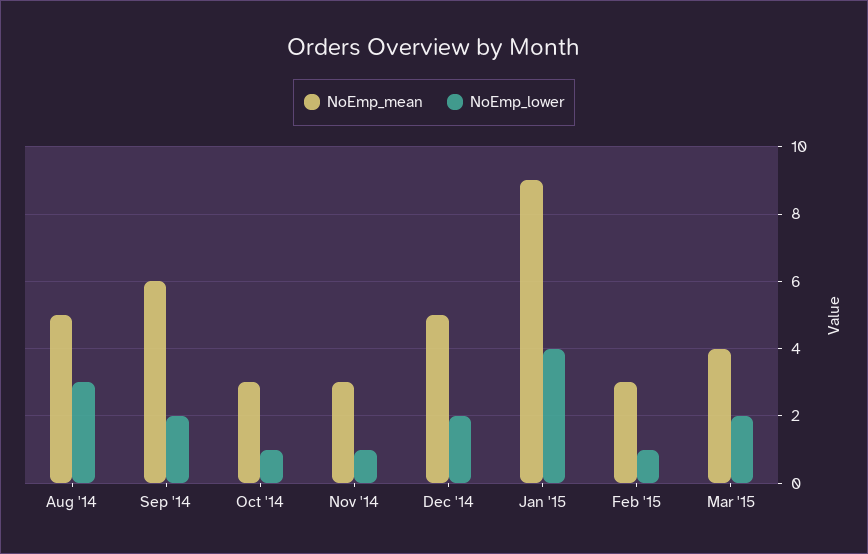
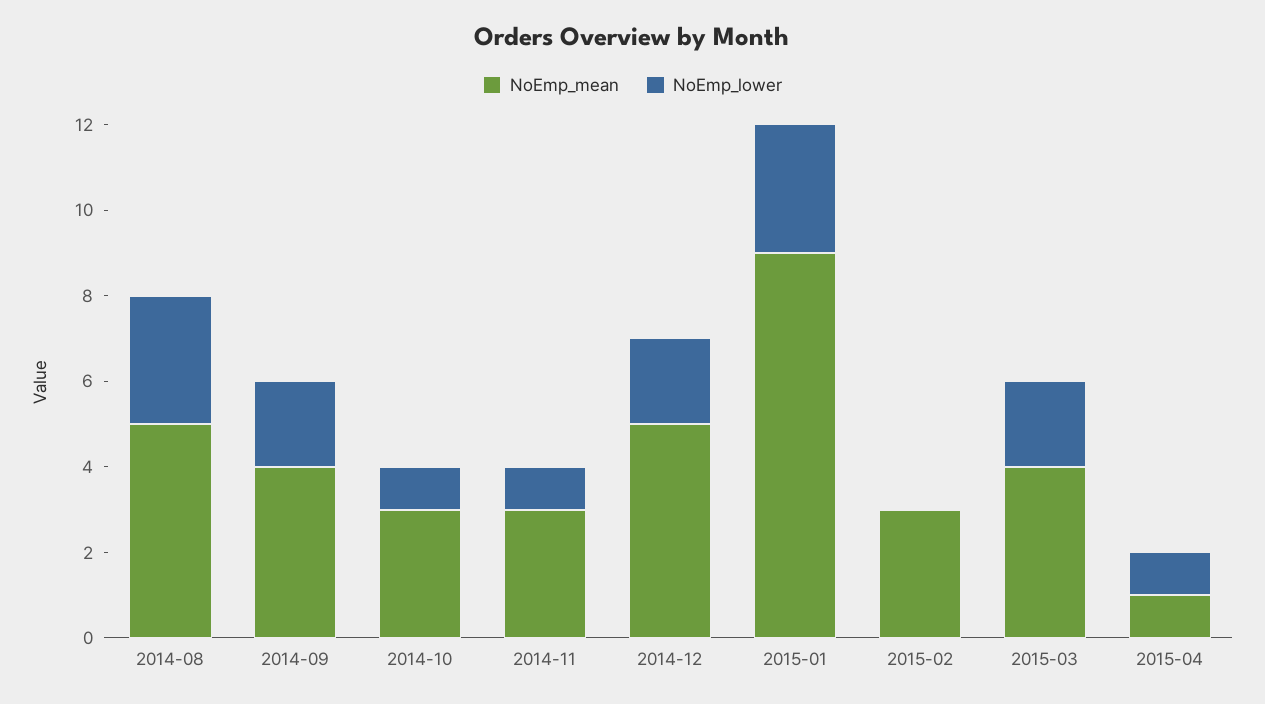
NoEmp_mean, Sep '14: 6 -> 4
NoEmp_lower, Jan '15: 4 -> 3
NoEmp_lower, Feb '15: 1 -> 0
NoEmp_mean, 2015-04: none -> 1
NoEmp_lower, 2015-04: none -> 1

